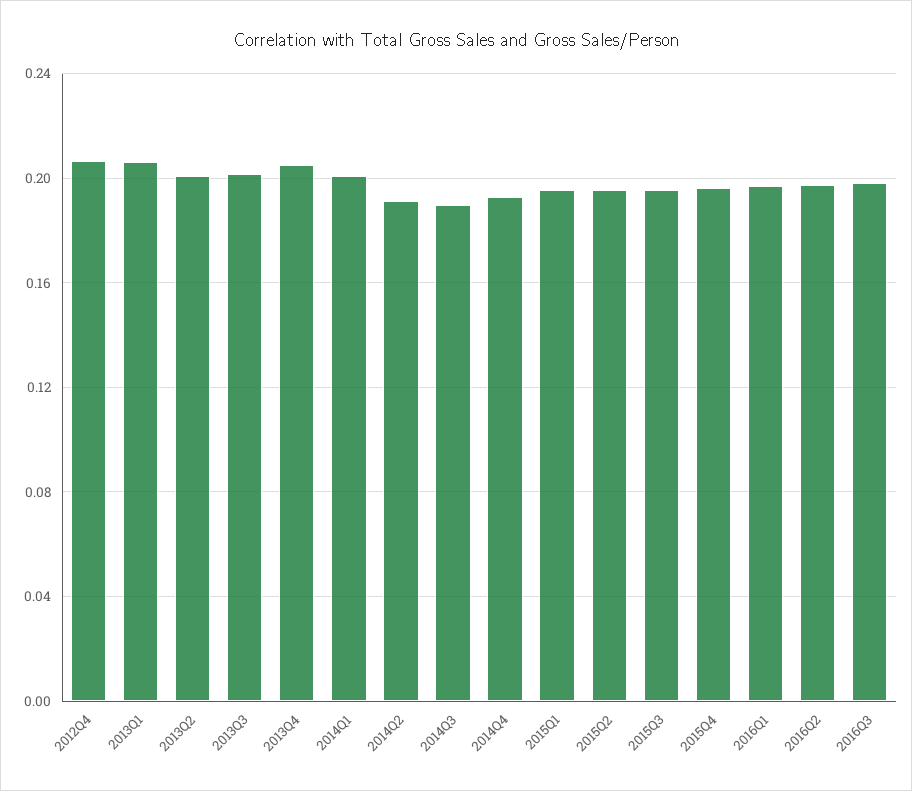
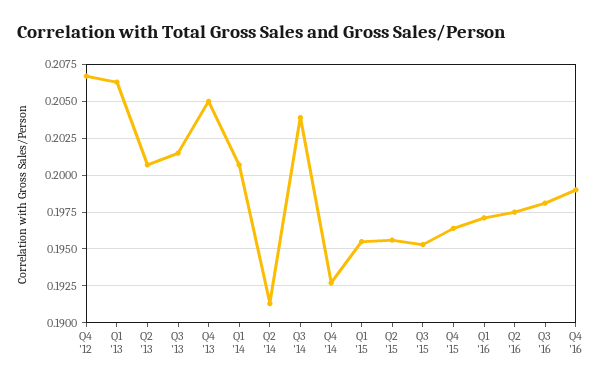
2014Q3: 0.19 -> 0.204
Q4 '16: none -> 0.199

